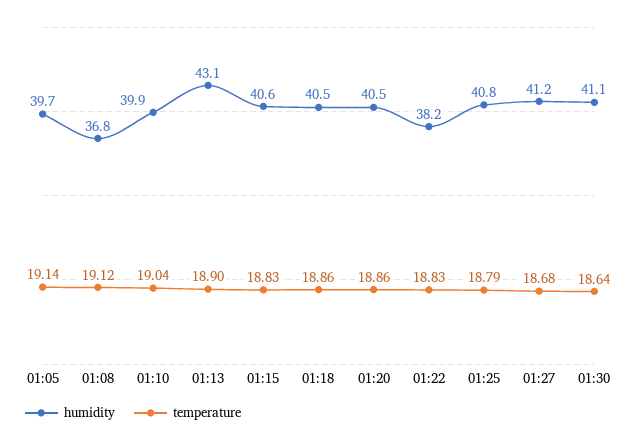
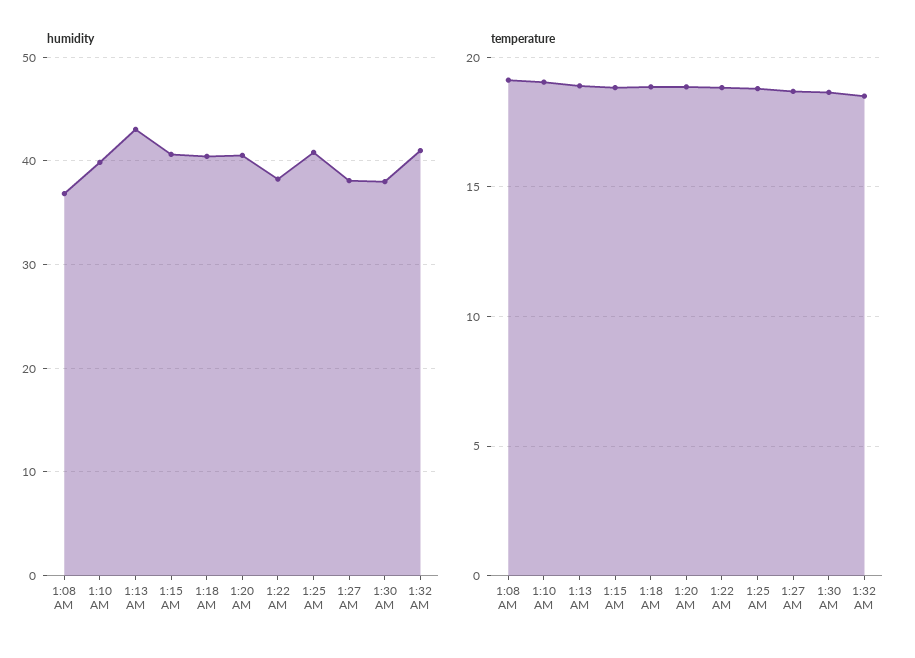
humidity, 01:05: 39.7 -> none
temperature, 01:05: 19.14 -> none
humidity, 01:27: 41.2 -> 38
humidity, 01:30: 41.1 -> 38
humidity, 1:32 AM: none -> 41
temperature, 1:32 AM: none -> 18.5

